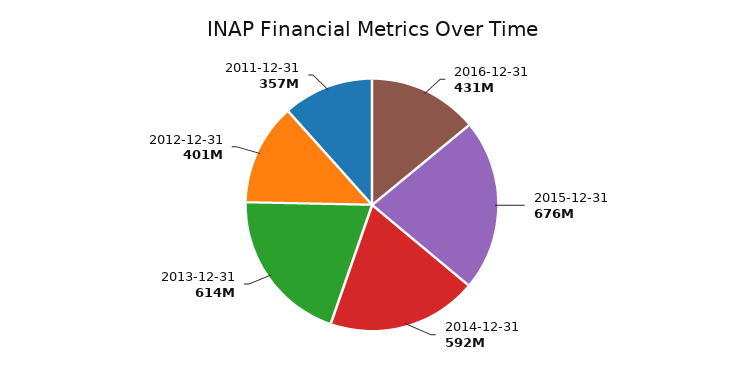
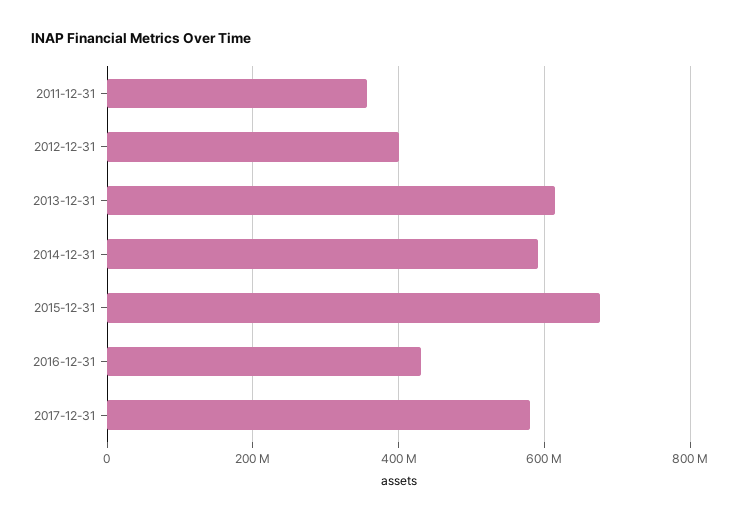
2017-12-31: none -> 580000000

